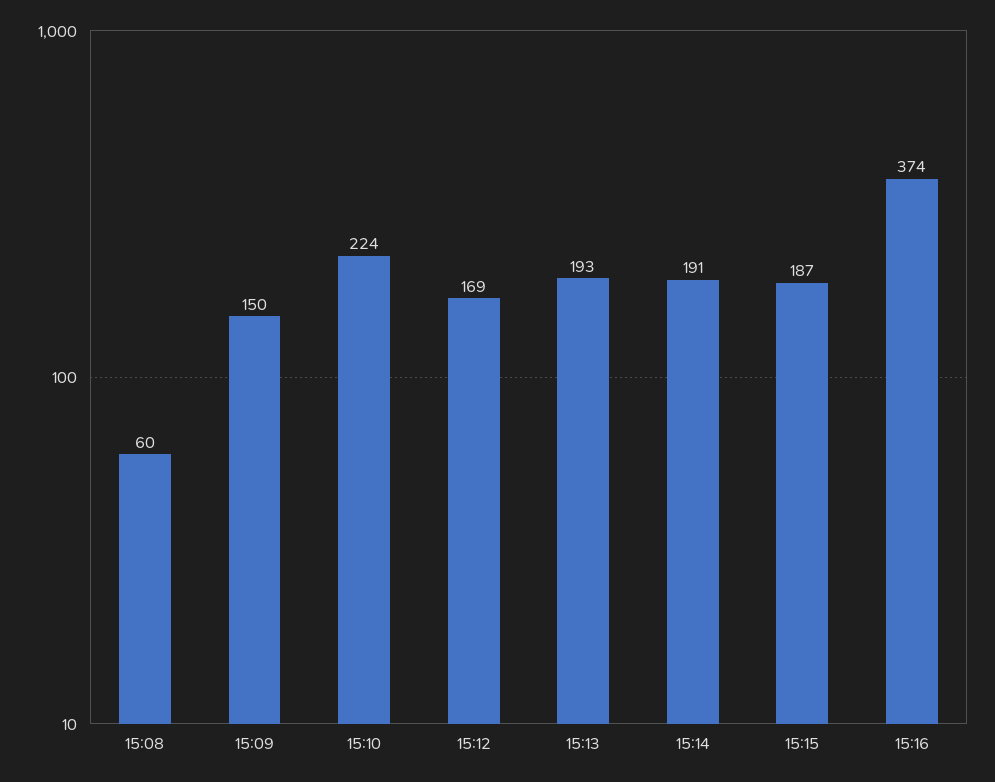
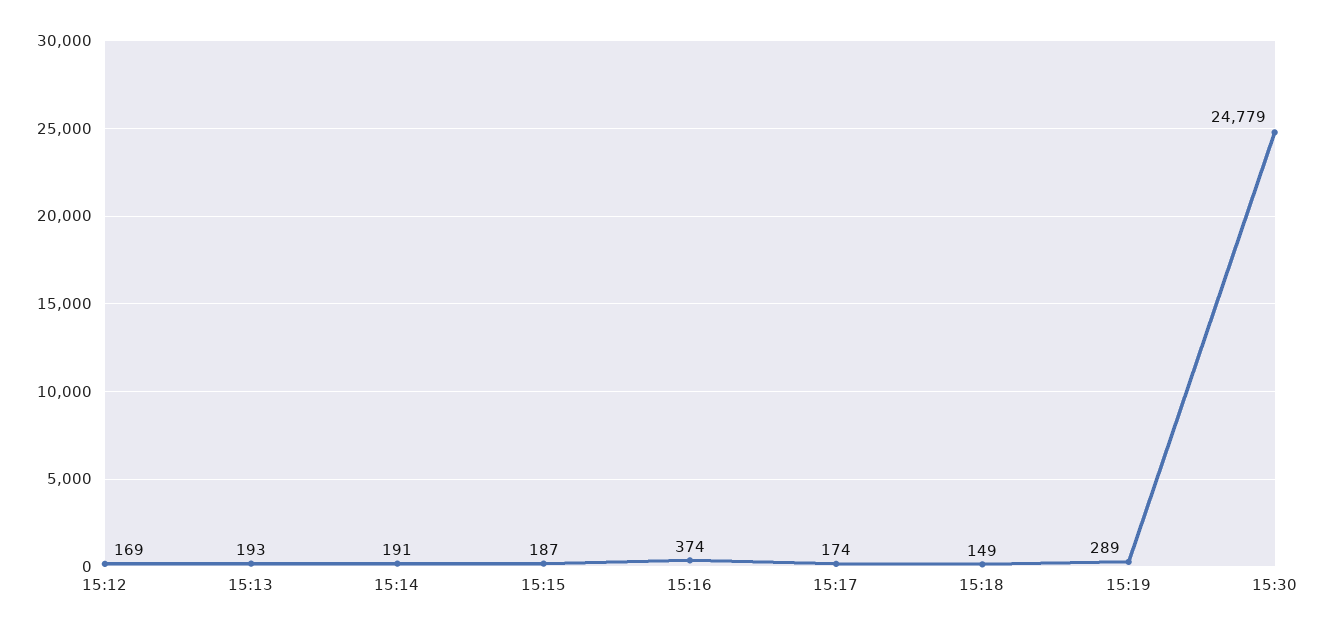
15:08: 60 -> none
15:09: 150 -> none
15:10: 224 -> none
15:17: none -> 174
15:18: none -> 149
15:19: none -> 289
15:30: none -> 24779

